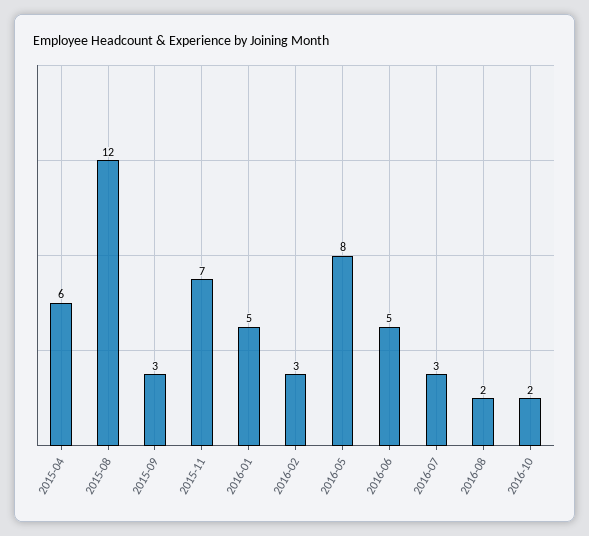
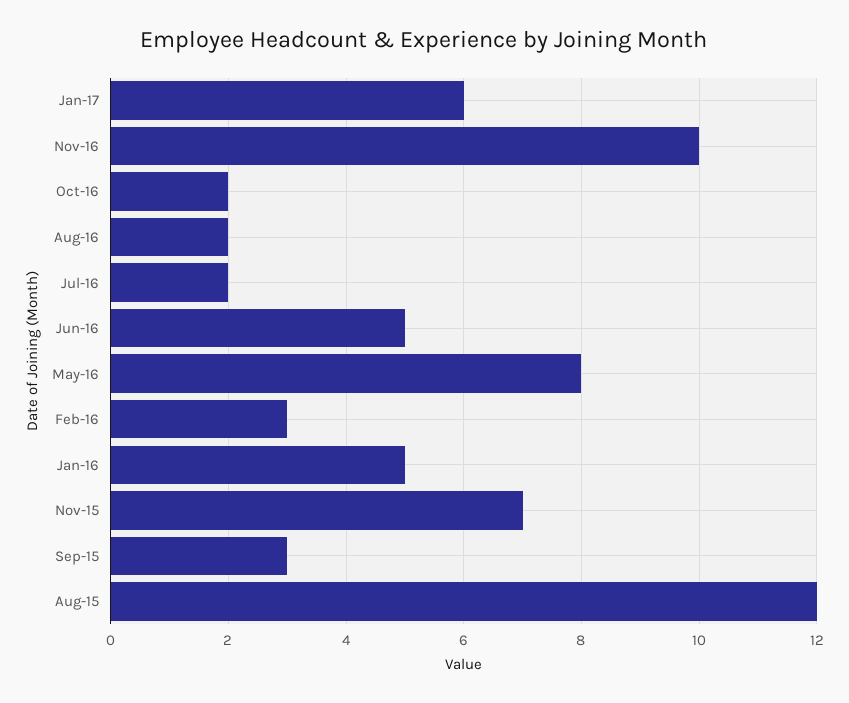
2015-04: 6 -> none
2016-07: 3 -> 2
Jan-17: none -> 6
Nov-16: none -> 10

